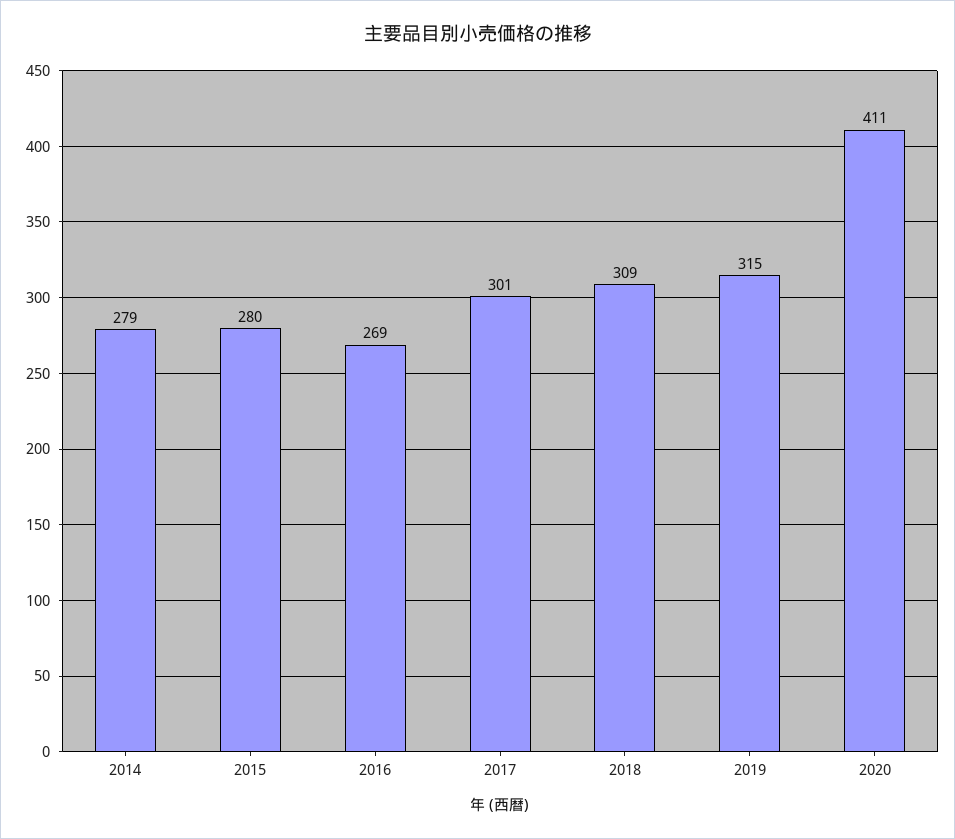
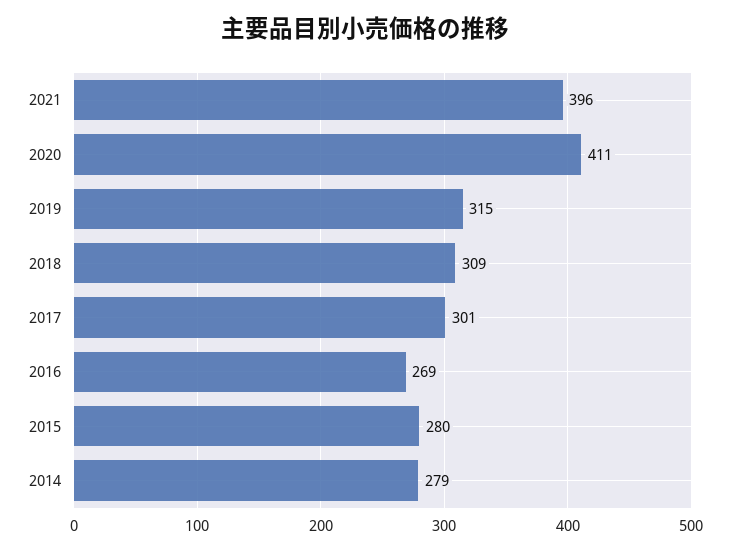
2021: none -> 396

